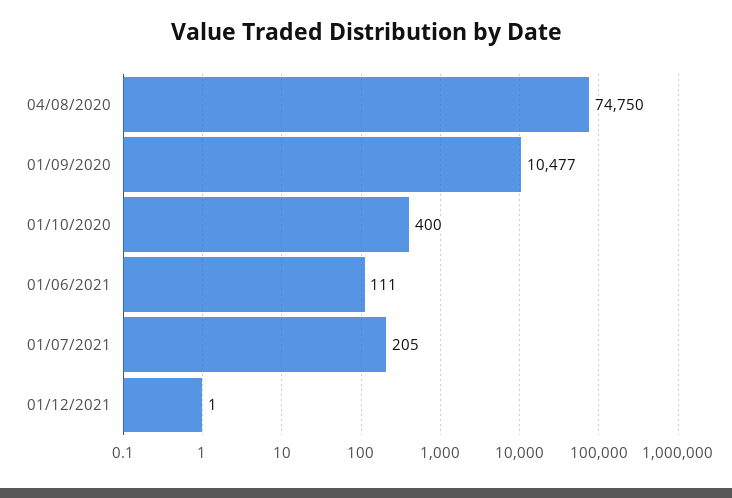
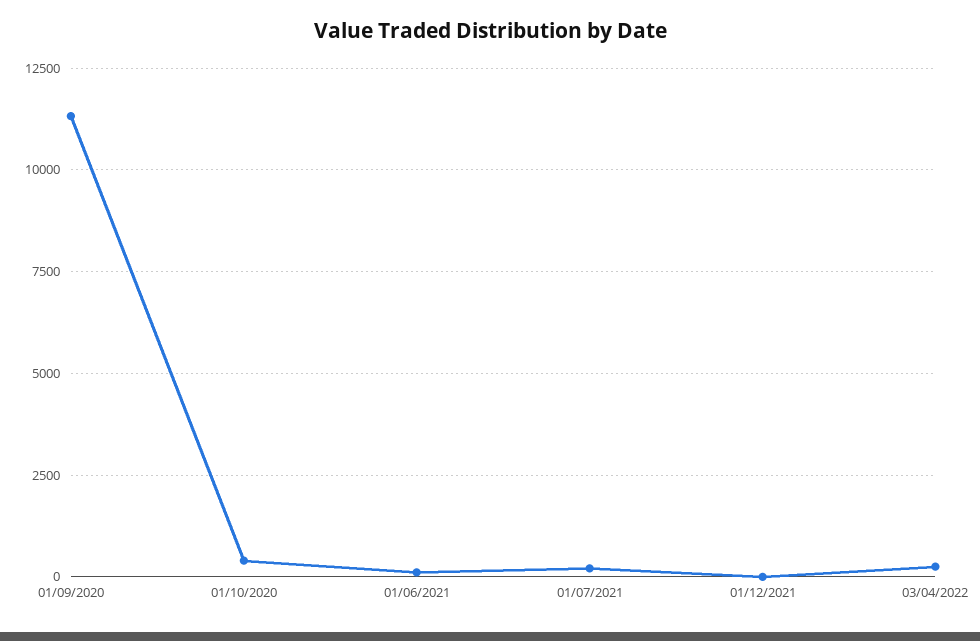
04/08/2020: 74750 -> none
01/09/2020: 10477 -> 11250
03/04/2022: none -> 250

